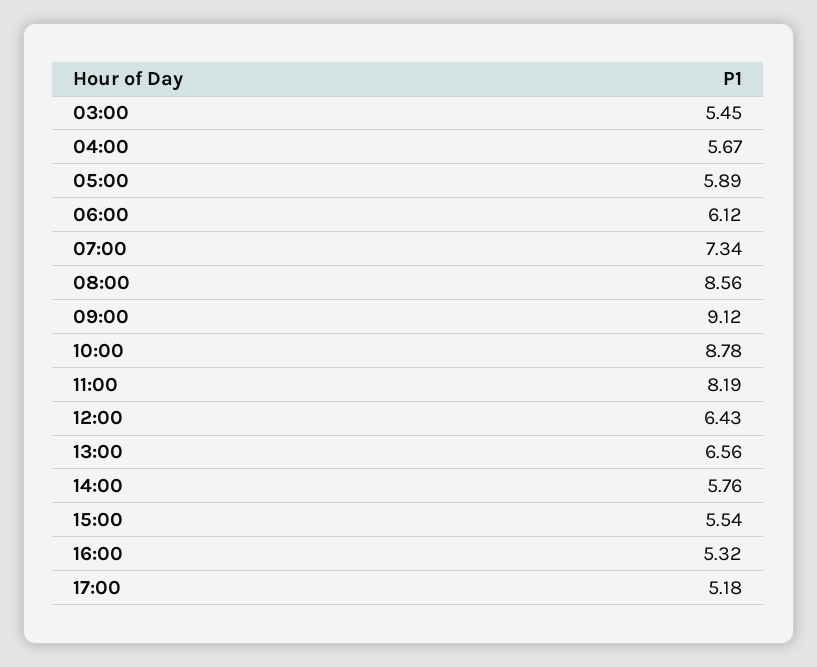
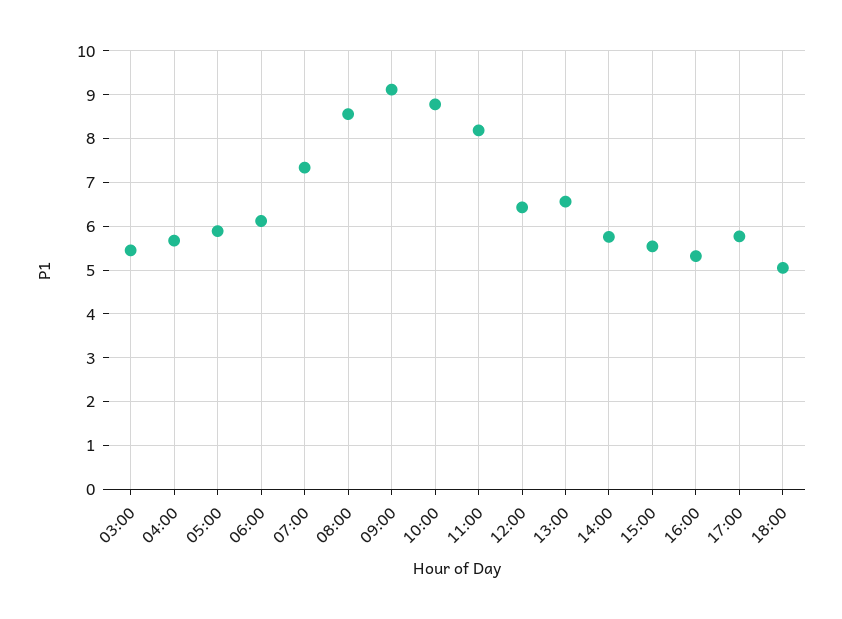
17:00: 5.18 -> 5.8
18:00: none -> 5

